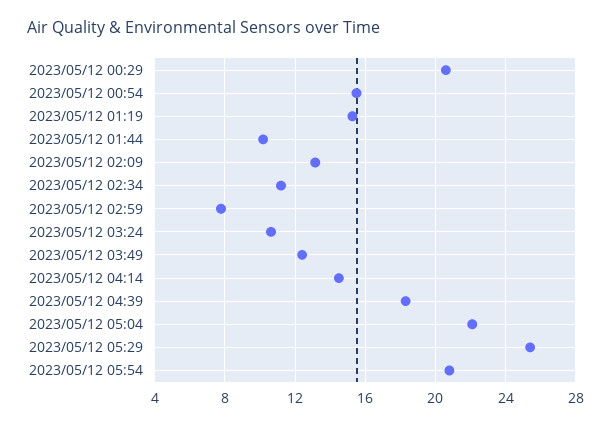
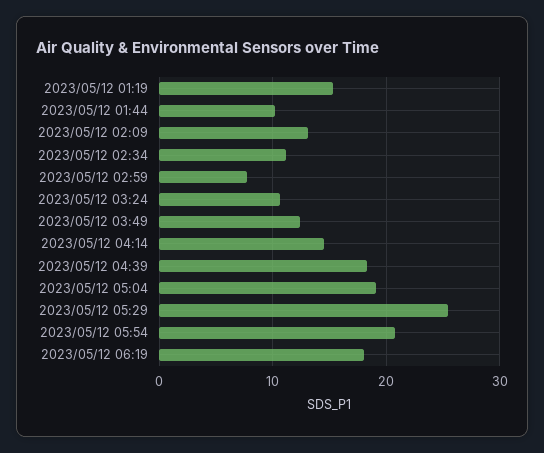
2023/05/12 00:29: 20.5 -> none
2023/05/12 00:54: 15.5 -> none
2023/05/12 05:04: 22 -> 19
2023/05/12 06:19: none -> 18

